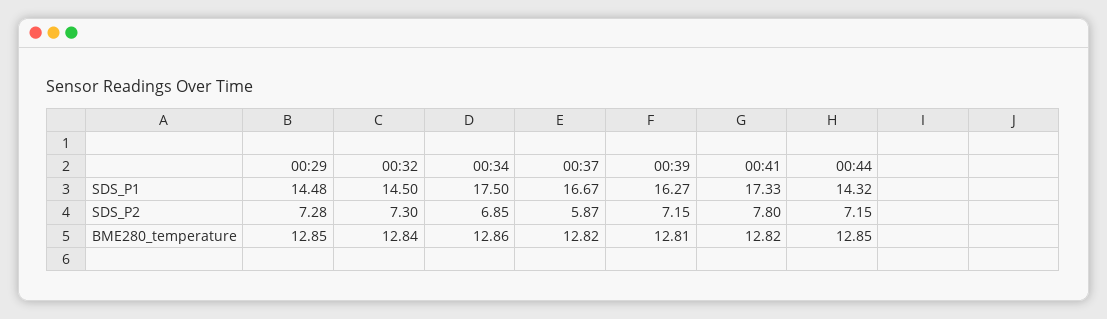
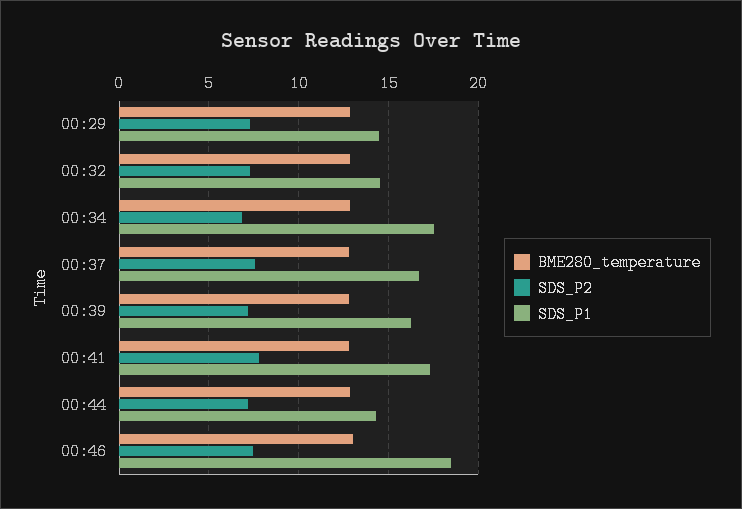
SDS_P2, 00:37: 5.87 -> 7.5
BME280_temperature, 00:46: none -> 13
SDS_P2, 00:46: none -> 7.5
SDS_P1, 00:46: none -> 18.5

